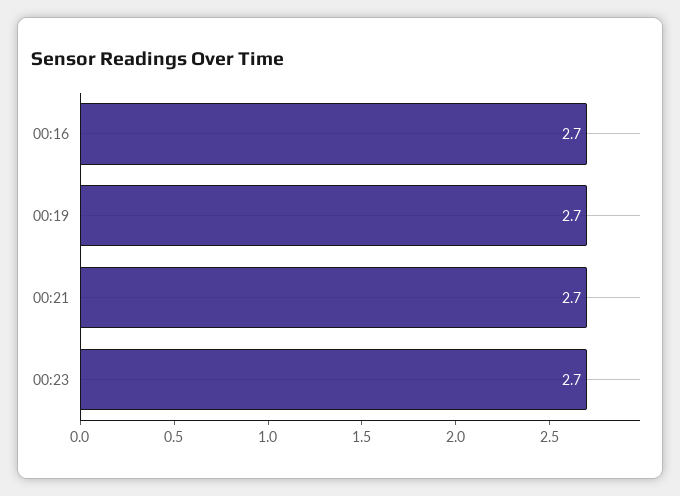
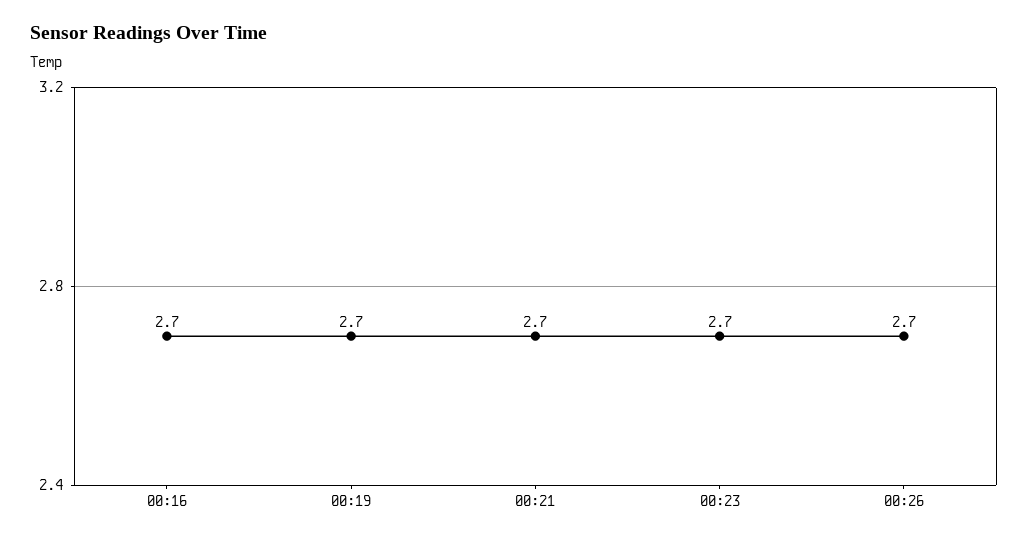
00:26: none -> 2.7

